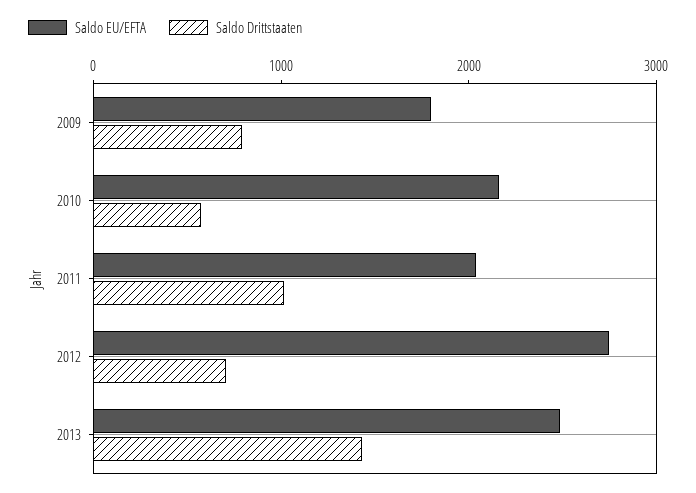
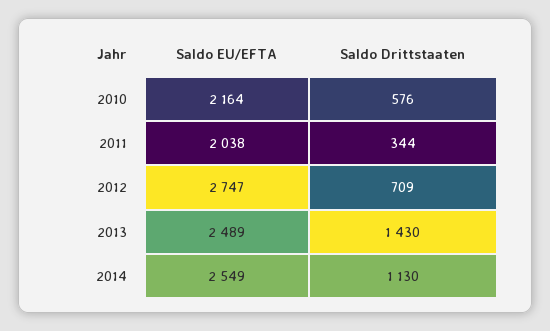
Saldo EU/EFTA, 2009: 1800 -> none
Saldo Drittstaaten, 2009: 800 -> none
Saldo Drittstaaten, 2011: 1000 -> 344
Saldo EU/EFTA, 2014: none -> 2549
Saldo Drittstaaten, 2014: none -> 1130

